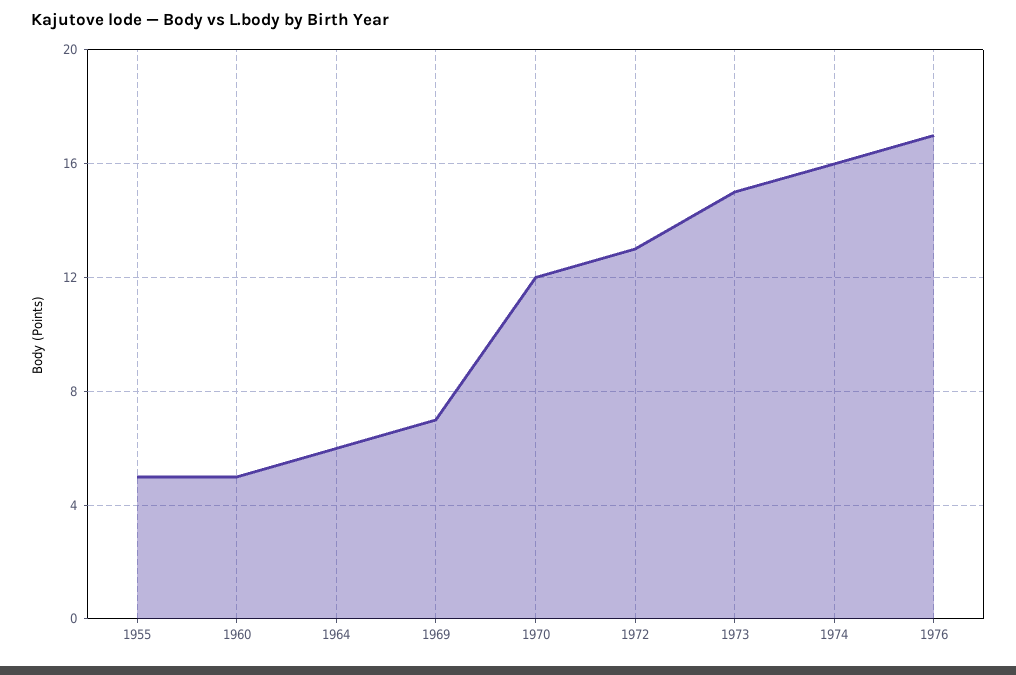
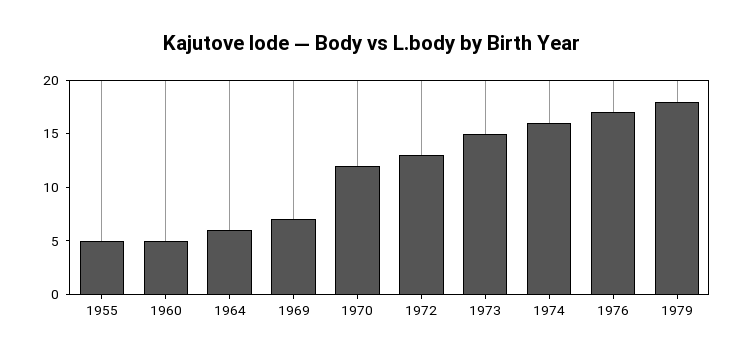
1979: none -> 18

